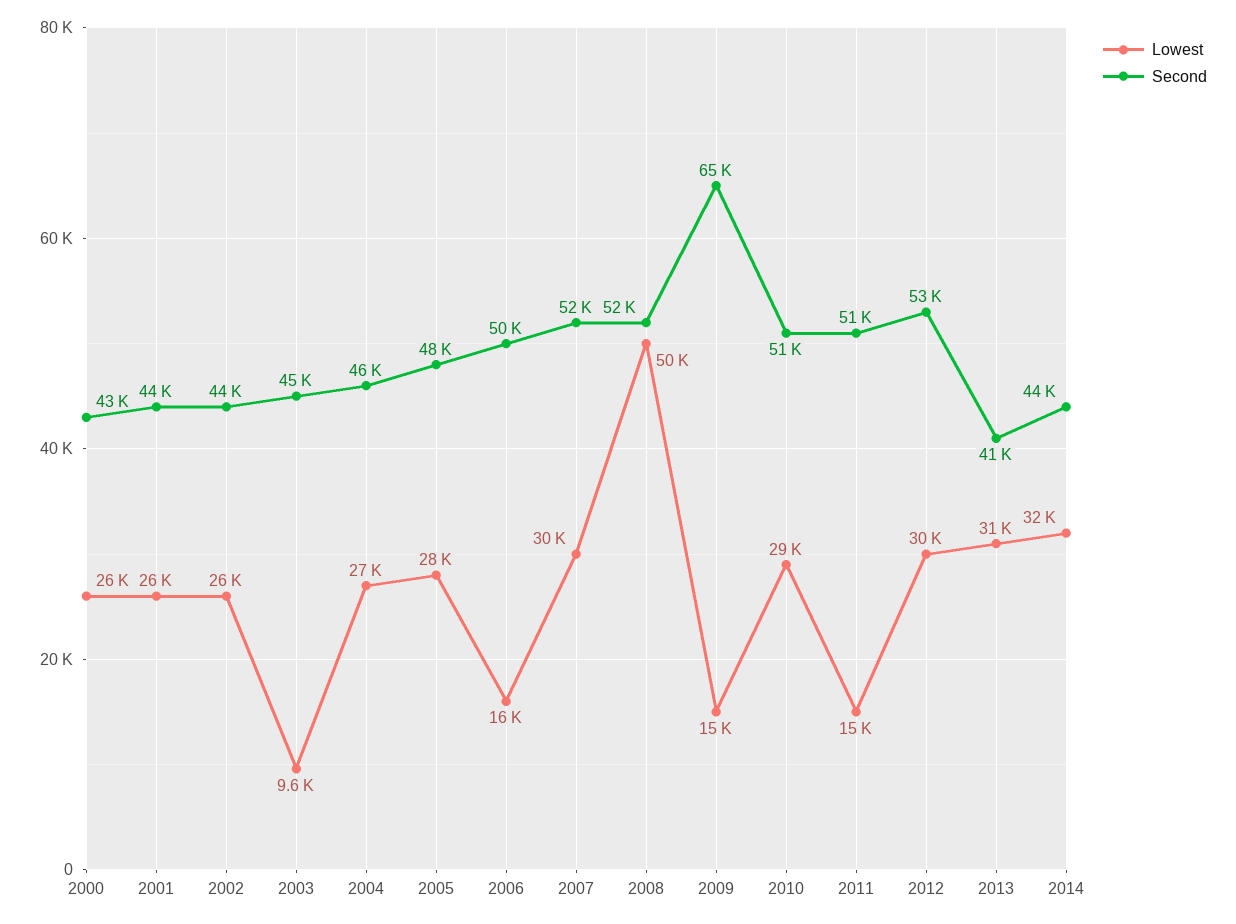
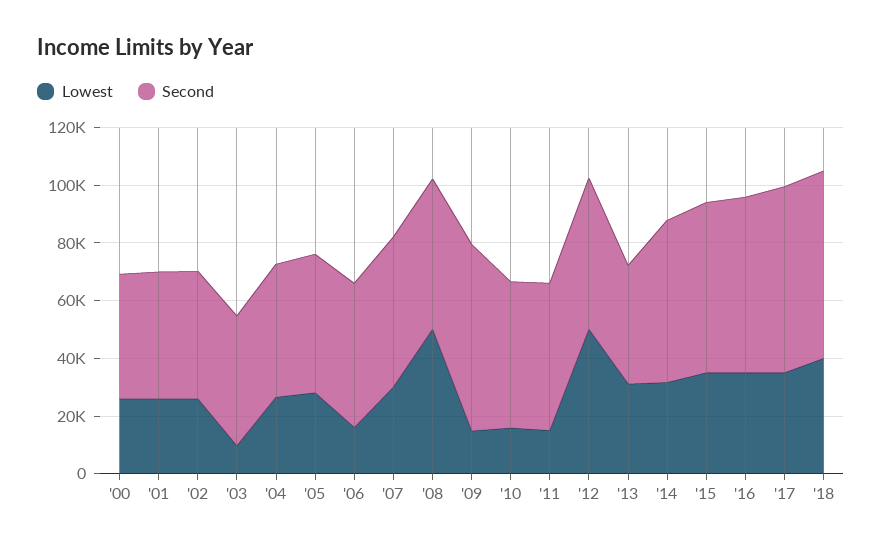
Lowest, 2010: 29000 -> 15000
Lowest, 2012: 30000 -> 50000
Second, 2014: 44000 -> 55000
Lowest, '15: none -> 35000
Second, '15: none -> 60000
Lowest, '16: none -> 35000
Second, '16: none -> 60000
Lowest, '17: none -> 35000
Second, '17: none -> 65000
Lowest, '18: none -> 40000
Second, '18: none -> 65000

